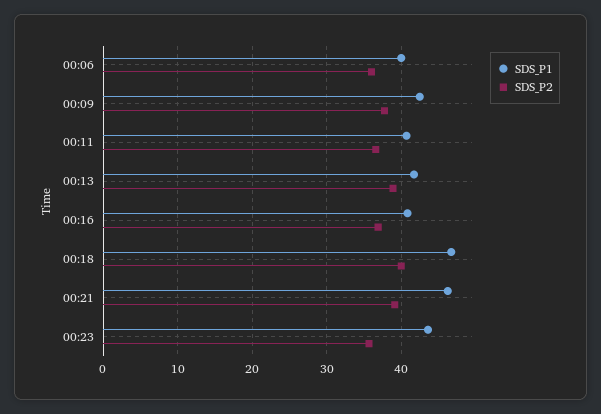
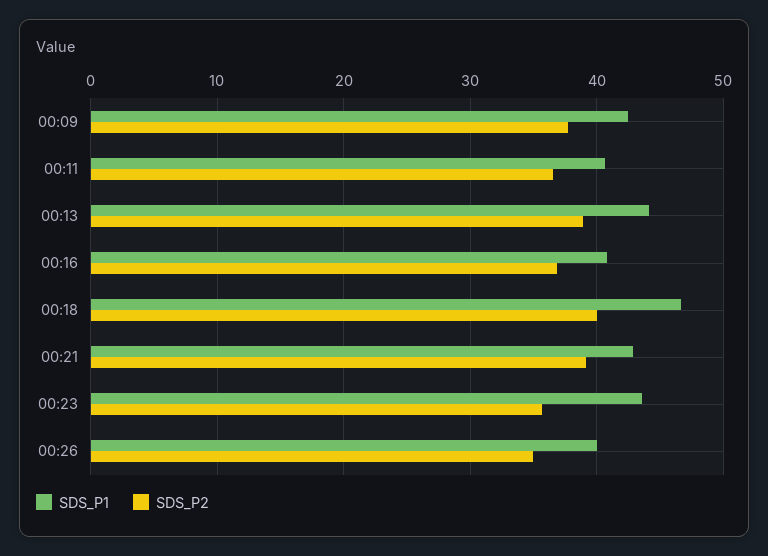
SDS_P1, 00:06: 40 -> none
SDS_P2, 00:06: 36 -> none
SDS_P1, 00:13: 42 -> 44
SDS_P1, 00:21: 46 -> 43
SDS_P1, 00:26: none -> 40
SDS_P2, 00:26: none -> 35

